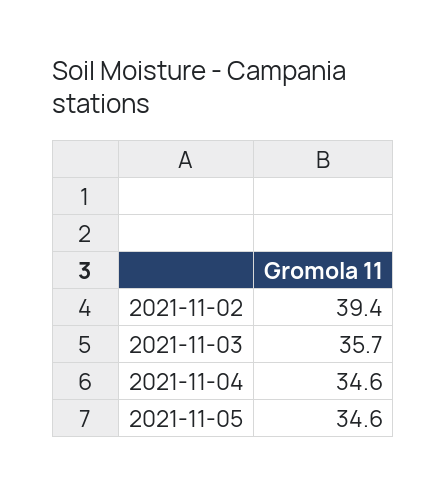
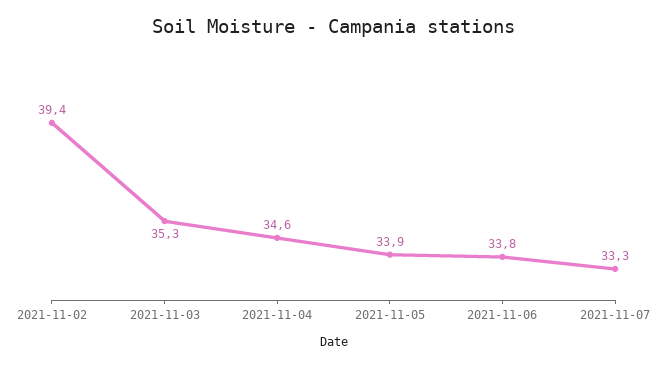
2021-11-03: 35.7 -> 35.3
2021-11-05: 34.6 -> 33.9
2021-11-06: none -> 33.8
2021-11-07: none -> 33.3

